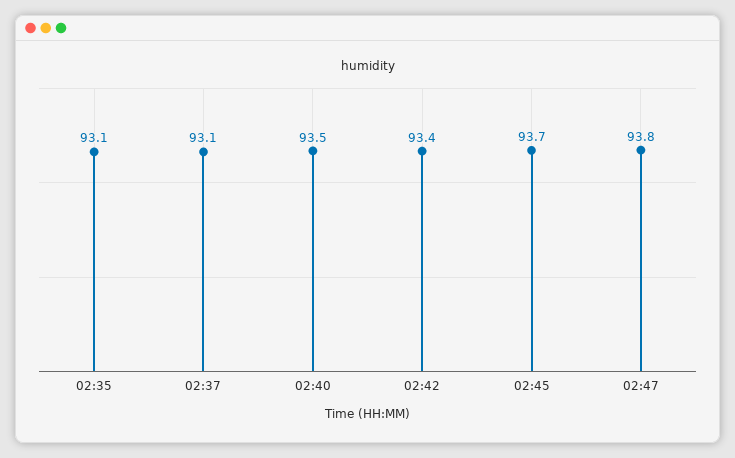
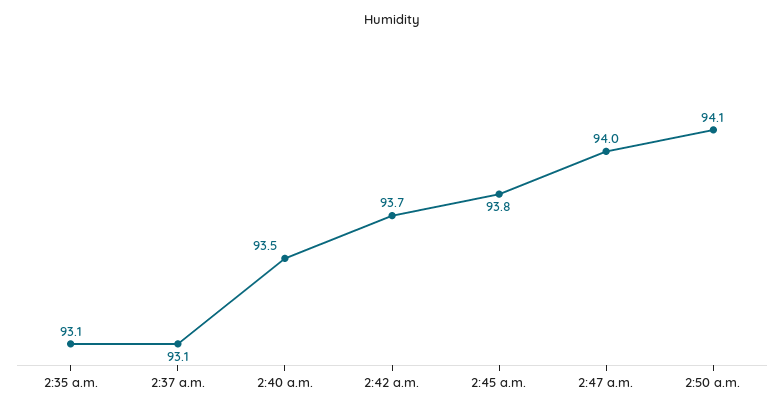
02:42: 93.4 -> 93.7
02:45: 93.7 -> 93.8
02:47: 93.8 -> 94
2:50 a.m.: none -> 94.1

